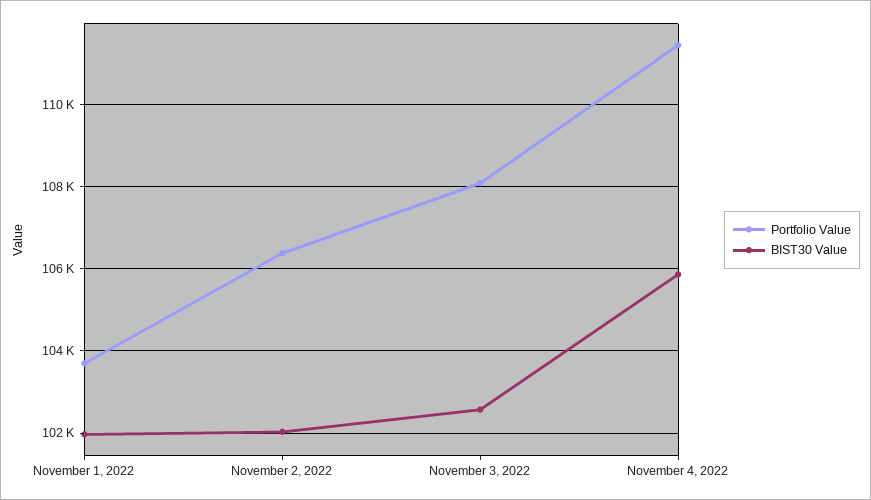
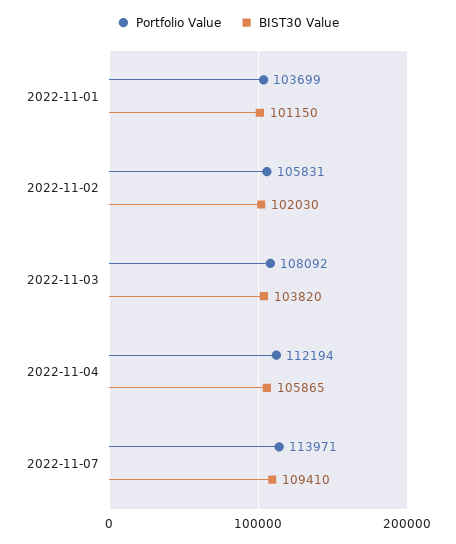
BIST30 Value, November 1, 2022: 102000 -> 101150
Portfolio Value, November 2, 2022: 106400 -> 105831
BIST30 Value, November 3, 2022: 102600 -> 103820
Portfolio Value, November 4, 2022: 111400 -> 112194
Portfolio Value, 2022-11-07: none -> 113971
BIST30 Value, 2022-11-07: none -> 109410

